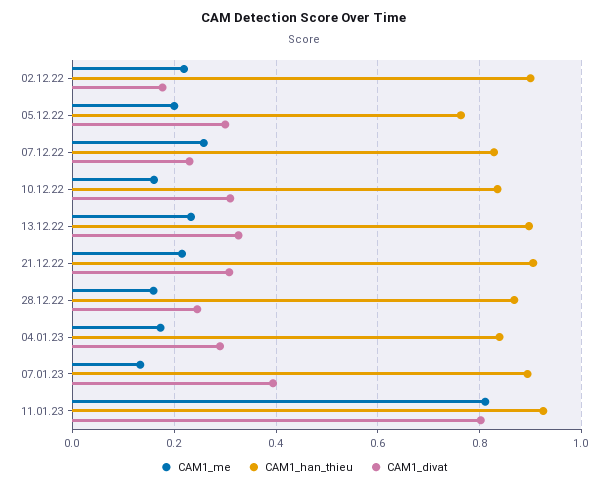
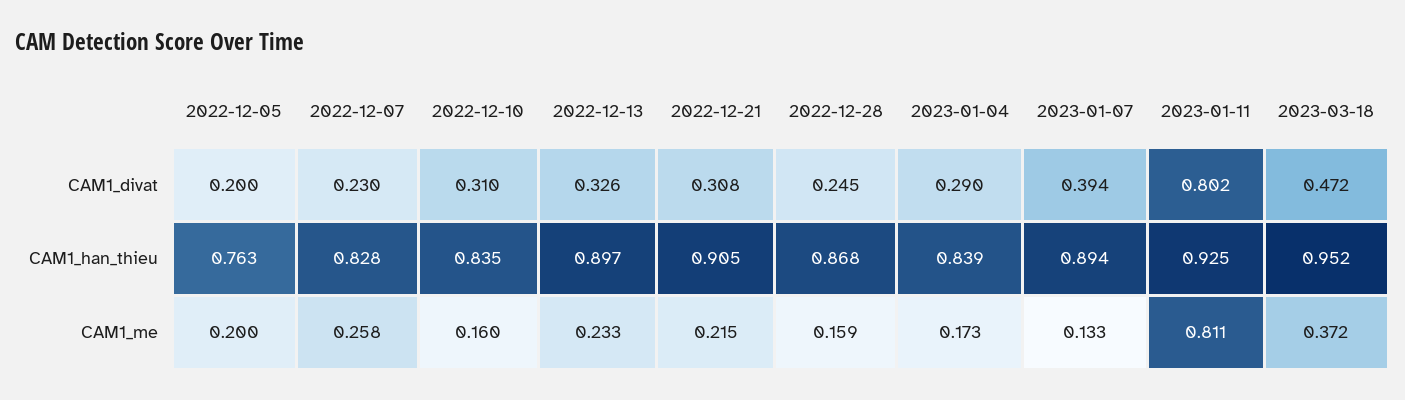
CAM1_me, 02.12.22: 0.22 -> none
CAM1_han_thieu, 02.12.22: 0.9 -> none
CAM1_divat, 02.12.22: 0.18 -> none
CAM1_divat, 05.12.22: 0.3 -> 0.2
CAM1_divat, 2023-03-18: none -> 0.472
CAM1_han_thieu, 2023-03-18: none -> 0.952
CAM1_me, 2023-03-18: none -> 0.372

